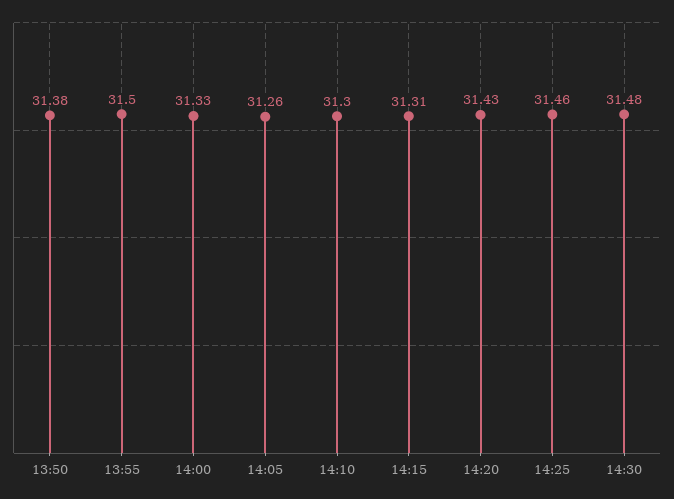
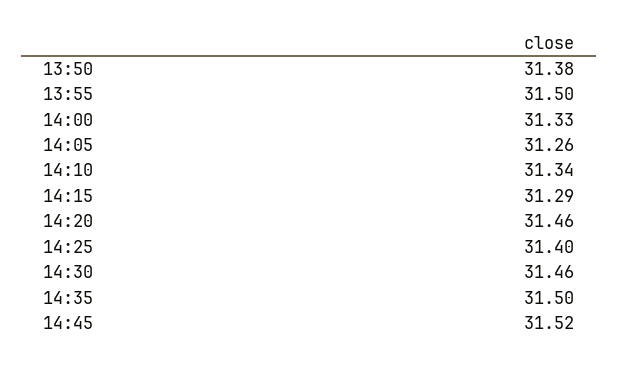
14:10: 31.3 -> 31.34
14:15: 31.31 -> 31.29
14:20: 31.43 -> 31.46
14:25: 31.46 -> 31.4
14:30: 31.48 -> 31.46
14:35: none -> 31.5
14:45: none -> 31.52

